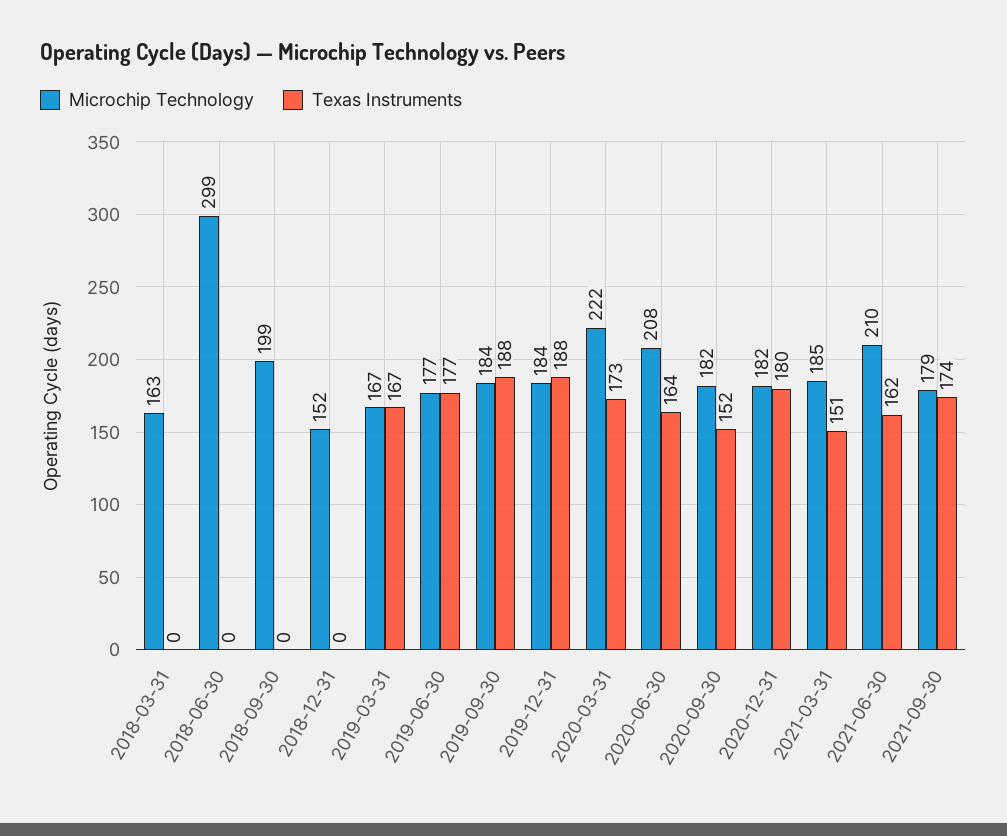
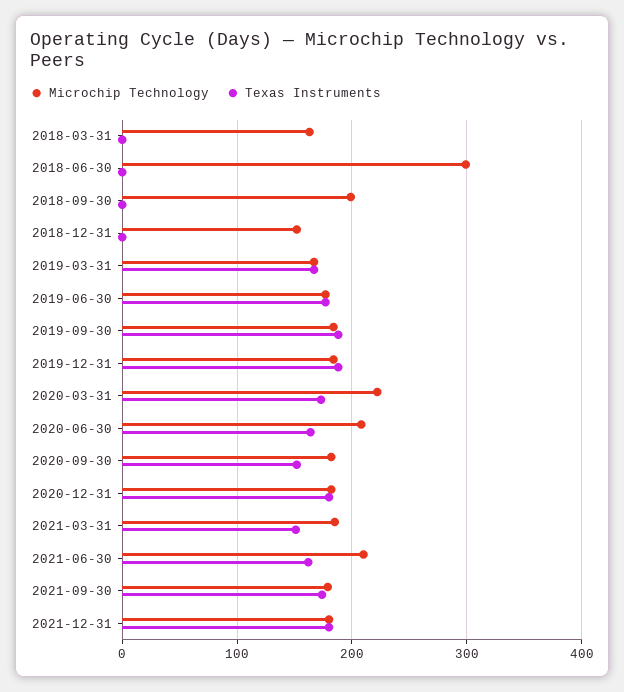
Microchip Technology, 2021-12-31: none -> 180
Texas Instruments, 2021-12-31: none -> 180

